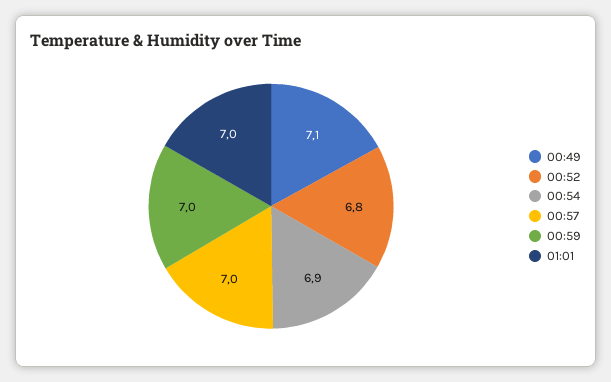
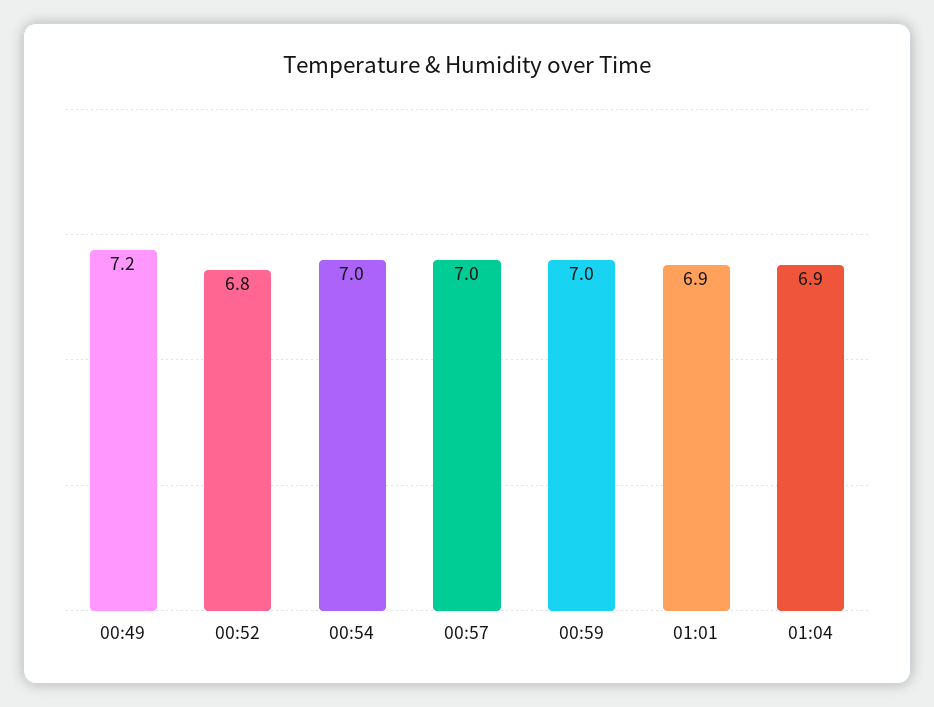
00:49: 7.1 -> 7.2
00:54: 6.9 -> 7
01:01: 7 -> 6.9
01:04: none -> 6.9

